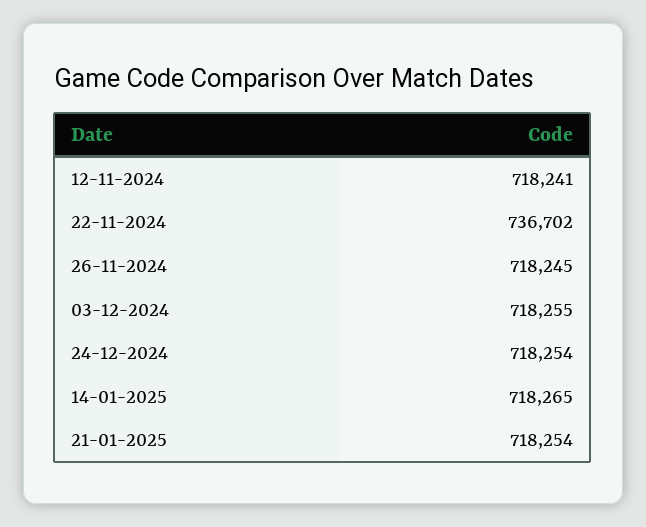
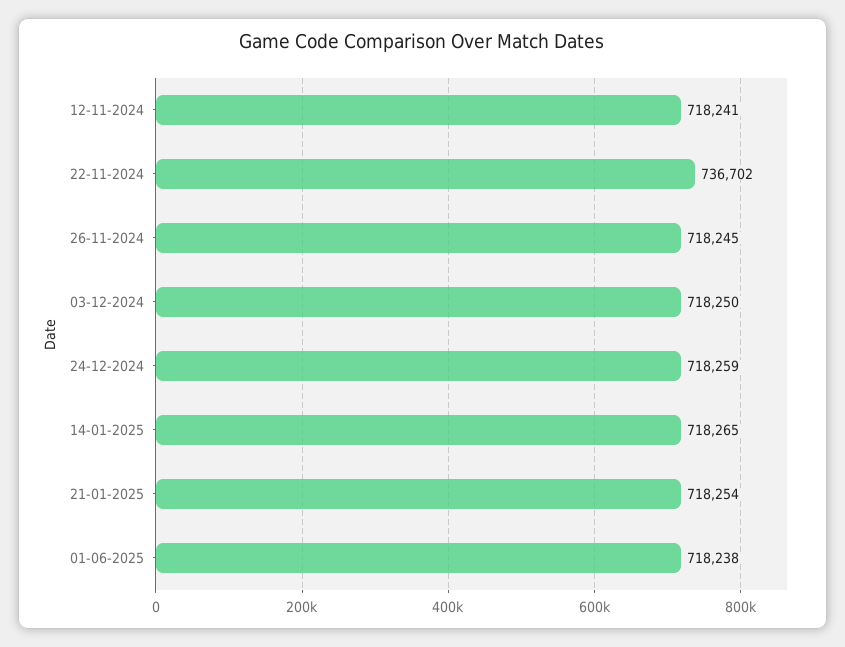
03-12-2024: 718255 -> 718250
24-12-2024: 718254 -> 718259
01-06-2025: none -> 718238

